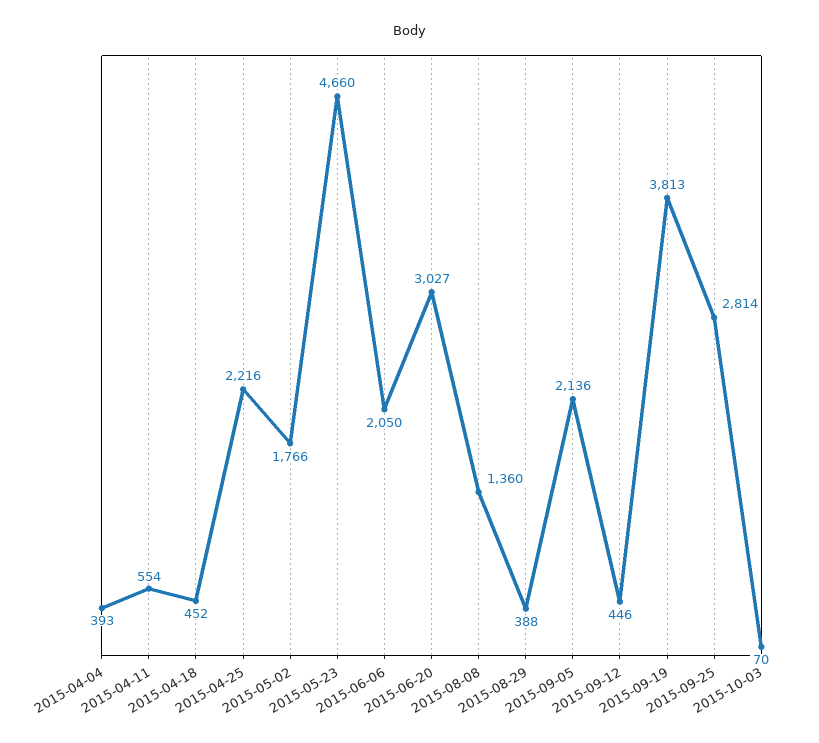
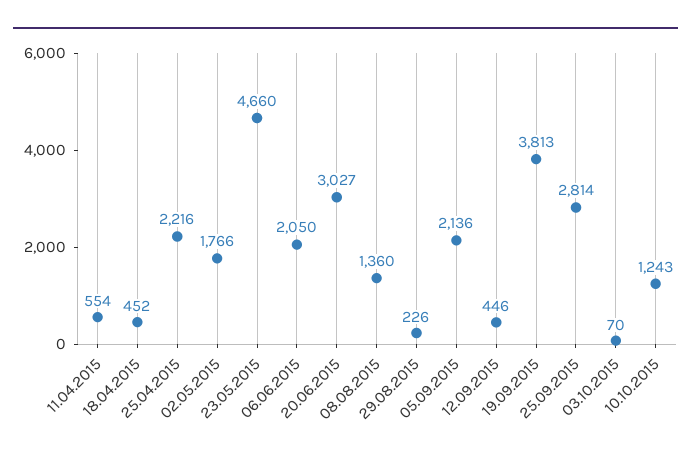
2015-04-04: 393 -> none
2015-08-29: 388 -> 226
10.10.2015: none -> 1243

